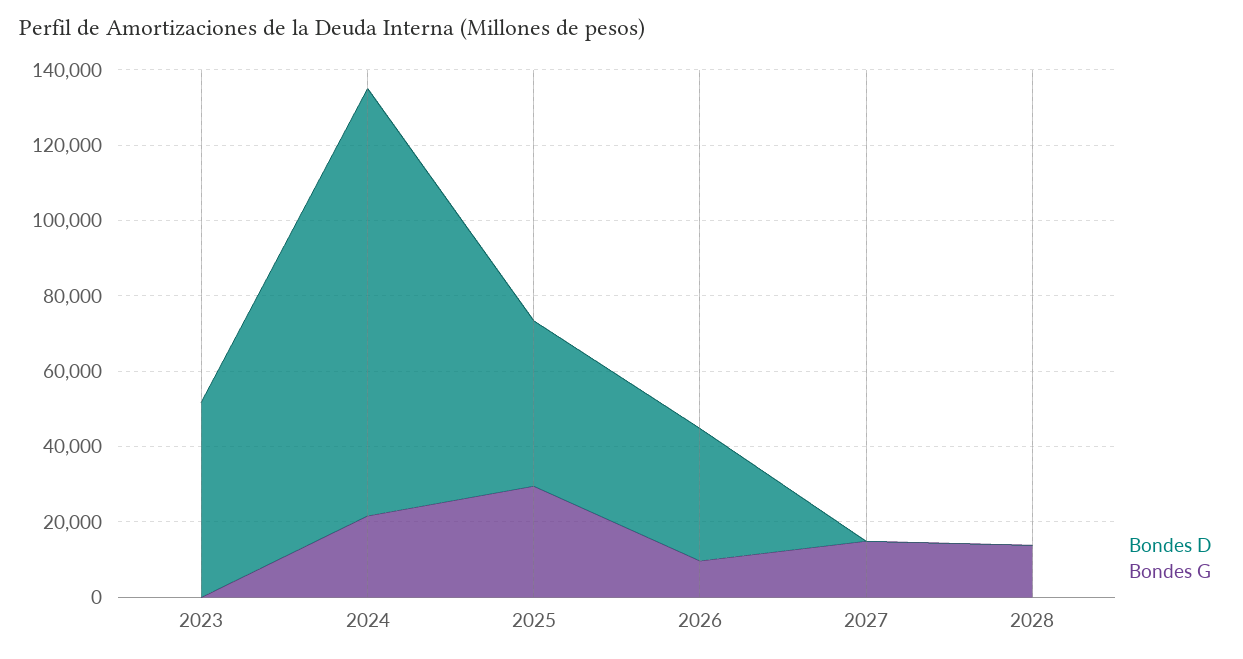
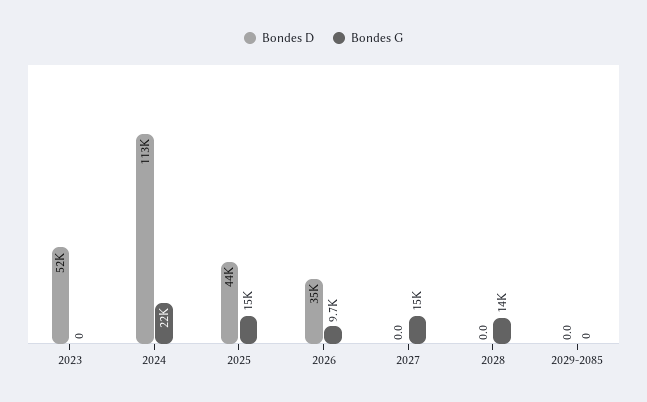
Bondes G, 2025: 30000 -> 15000
Bondes D, 2029-2085: none -> 0
Bondes G, 2029-2085: none -> 0

